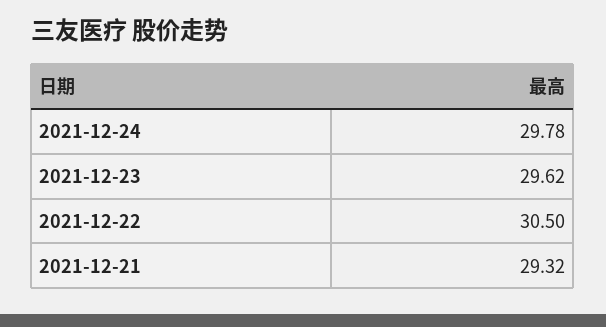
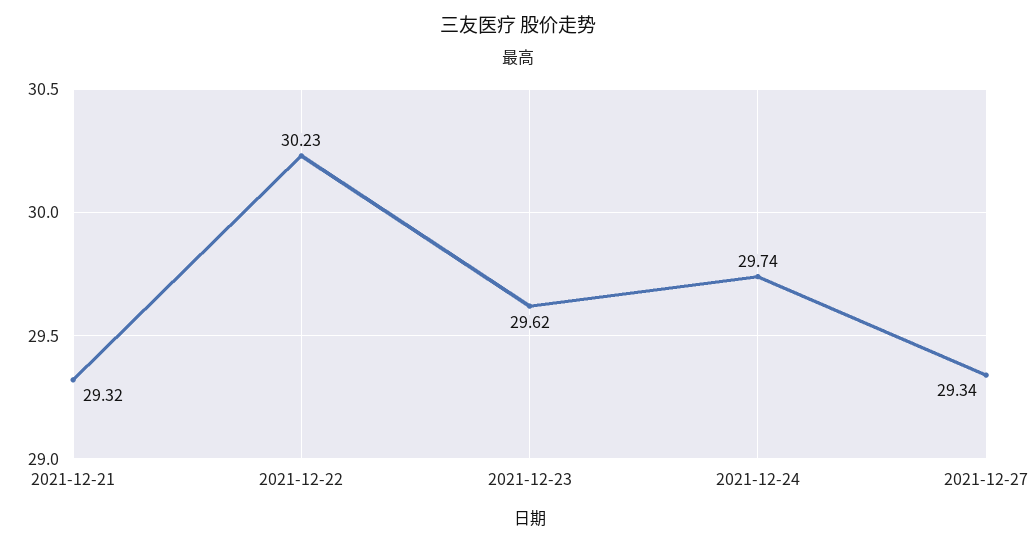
2021-12-24: 29.78 -> 29.74
2021-12-22: 30.5 -> 30.23
2021-12-27: none -> 29.34

